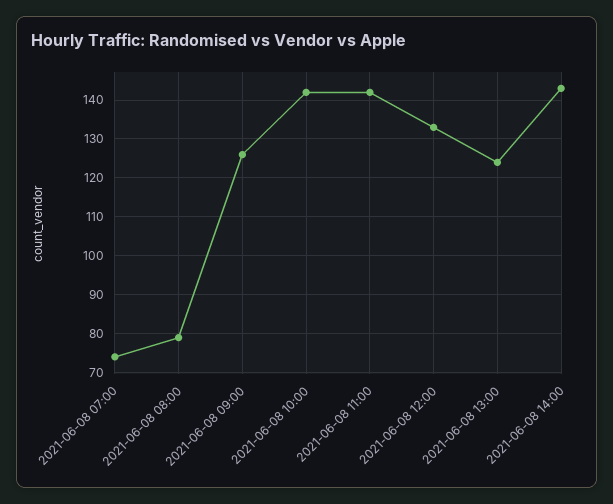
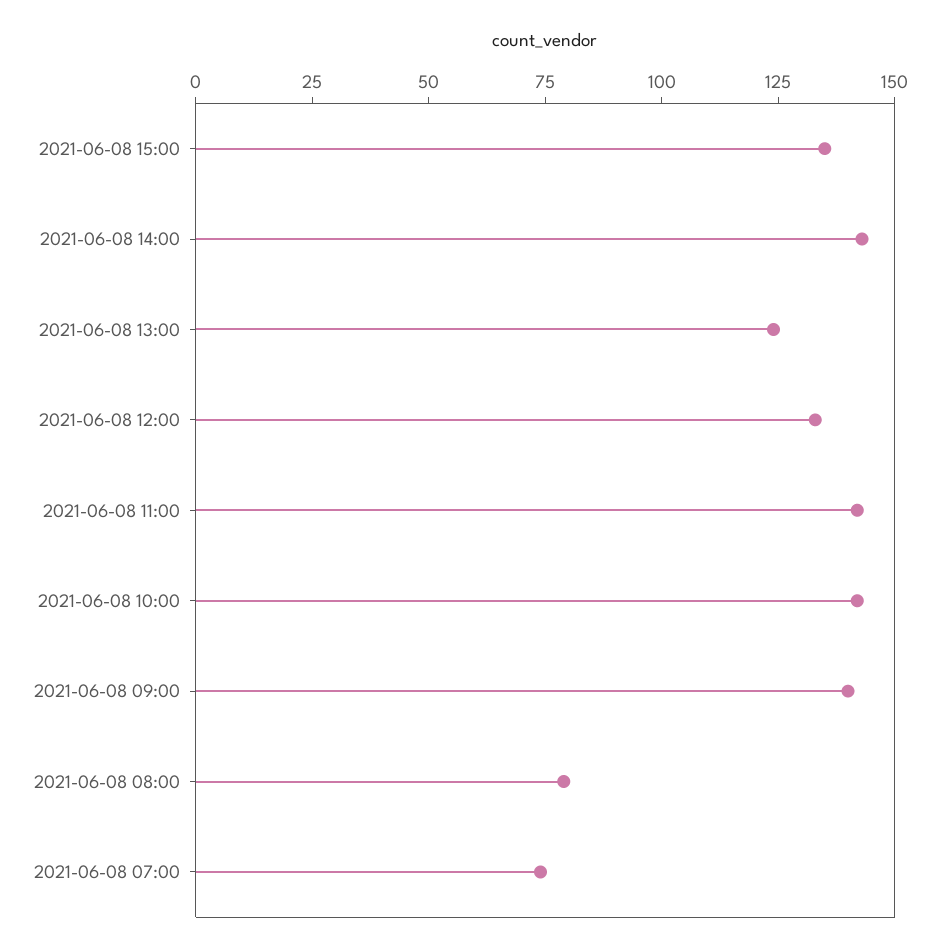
2021-06-08 09:00: 125 -> 140
2021-06-08 15:00: none -> 135

